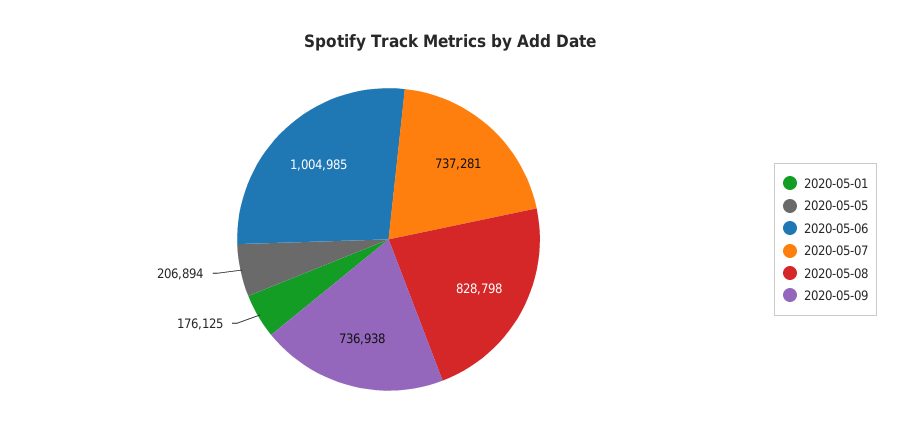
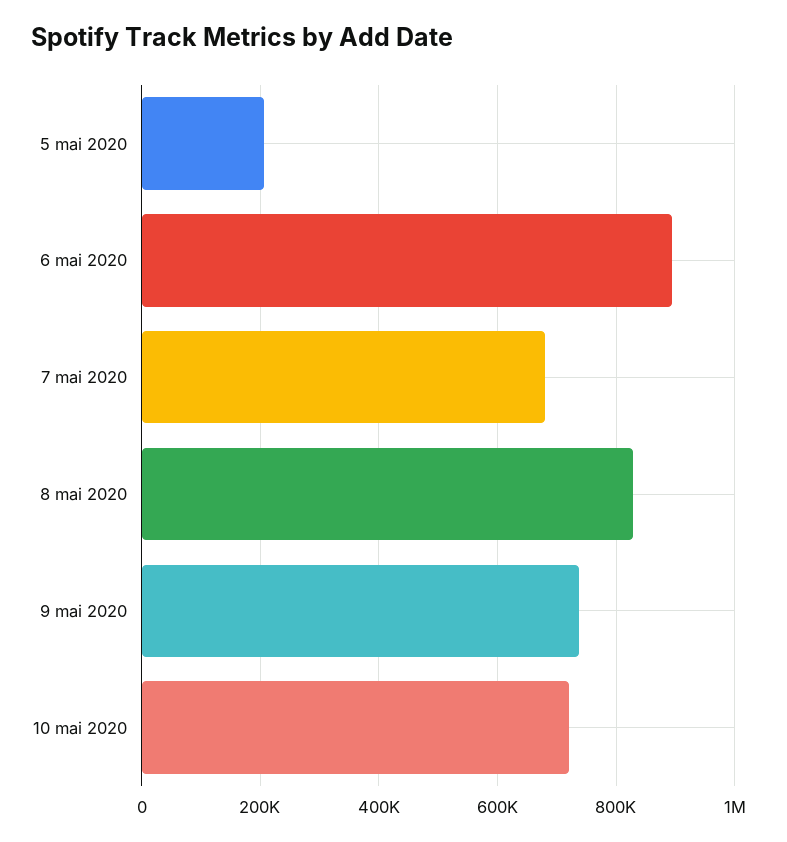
2020-05-01: 176125 -> none
2020-05-06: 1004985 -> 900000
2020-05-07: 737281 -> 680000
10 mai 2020: none -> 720000

